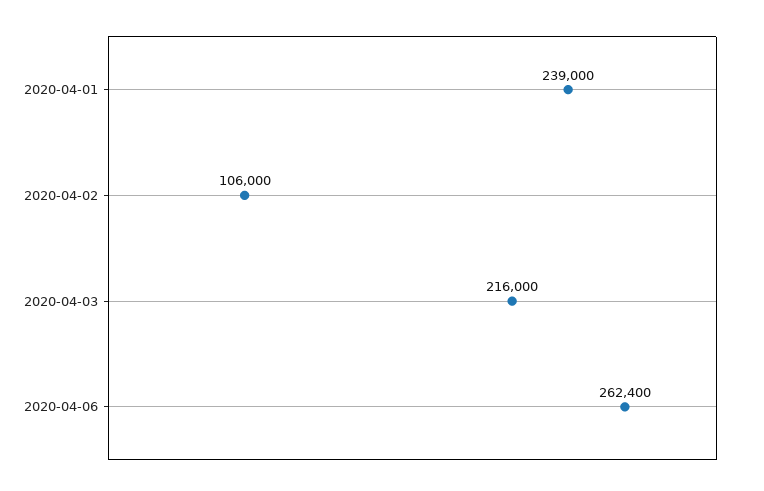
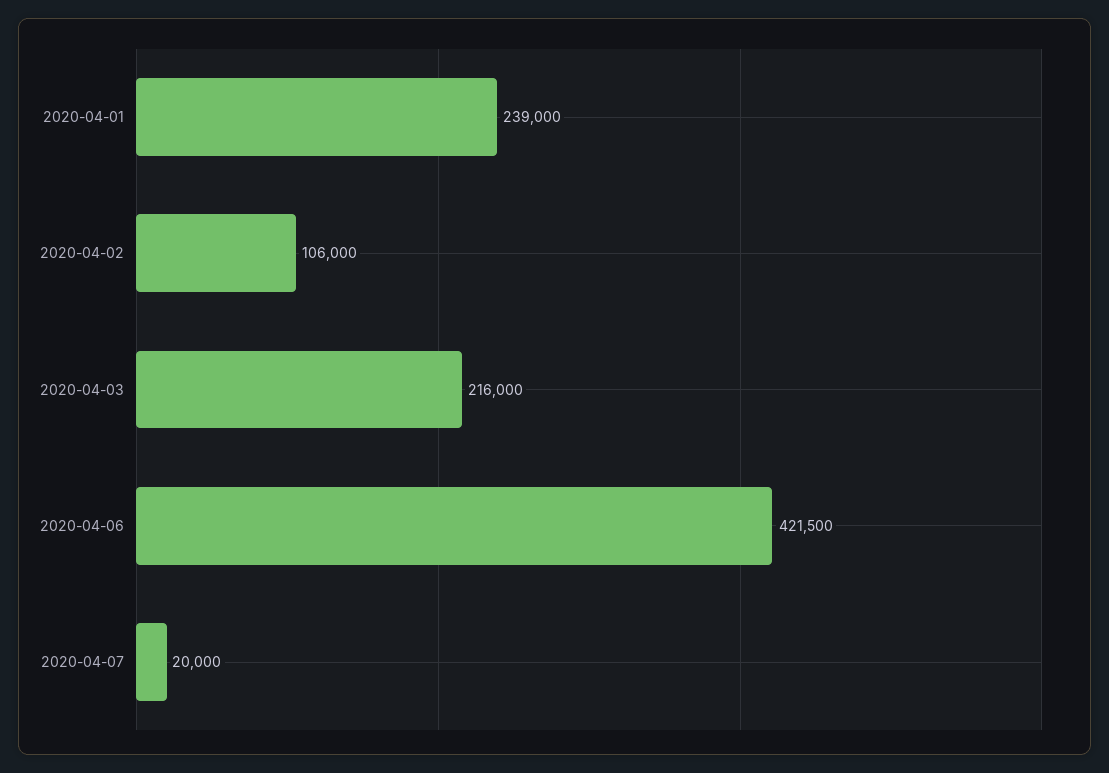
2020-04-06: 262400 -> 421500
2020-04-07: none -> 20000

